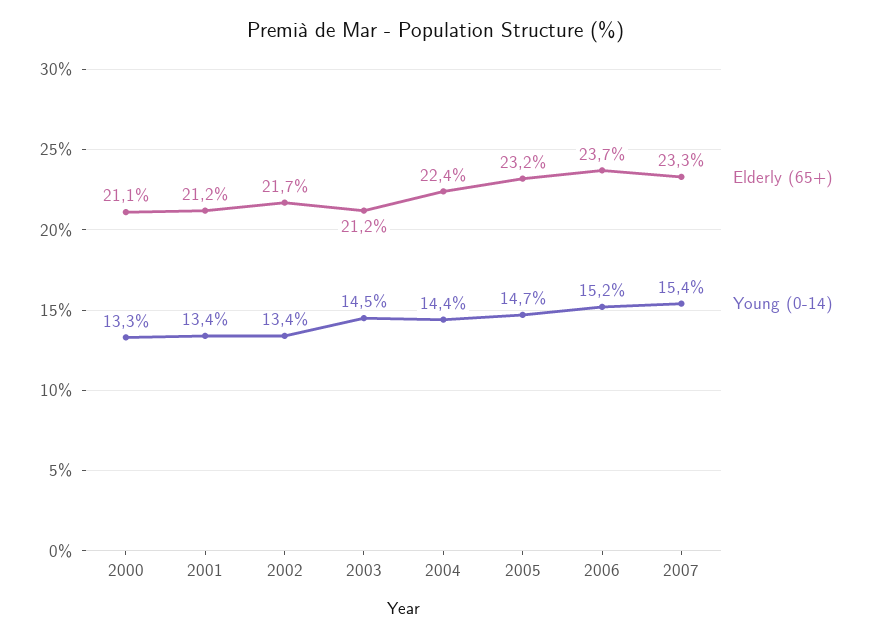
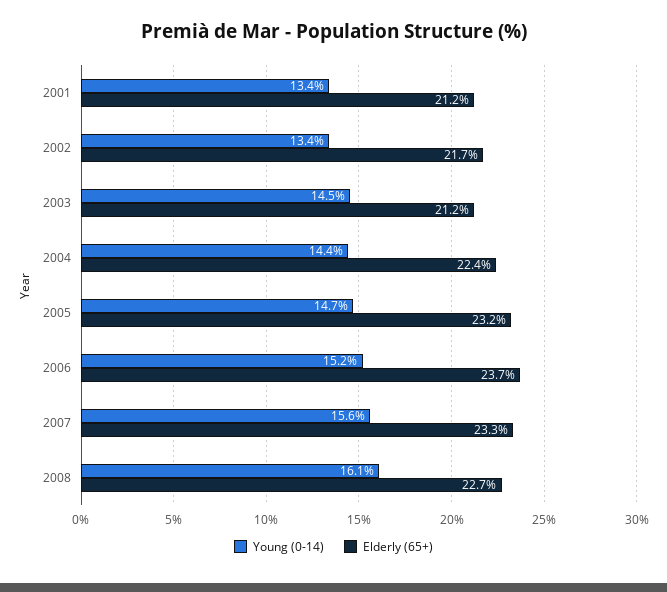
Elderly (65+), 2000: 21.1 -> none
Young (0-14), 2000: 13.3 -> none
Young (0-14), 2007: 15.4 -> 15.6
Young (0-14), 2008: none -> 16.1
Elderly (65+), 2008: none -> 22.7

